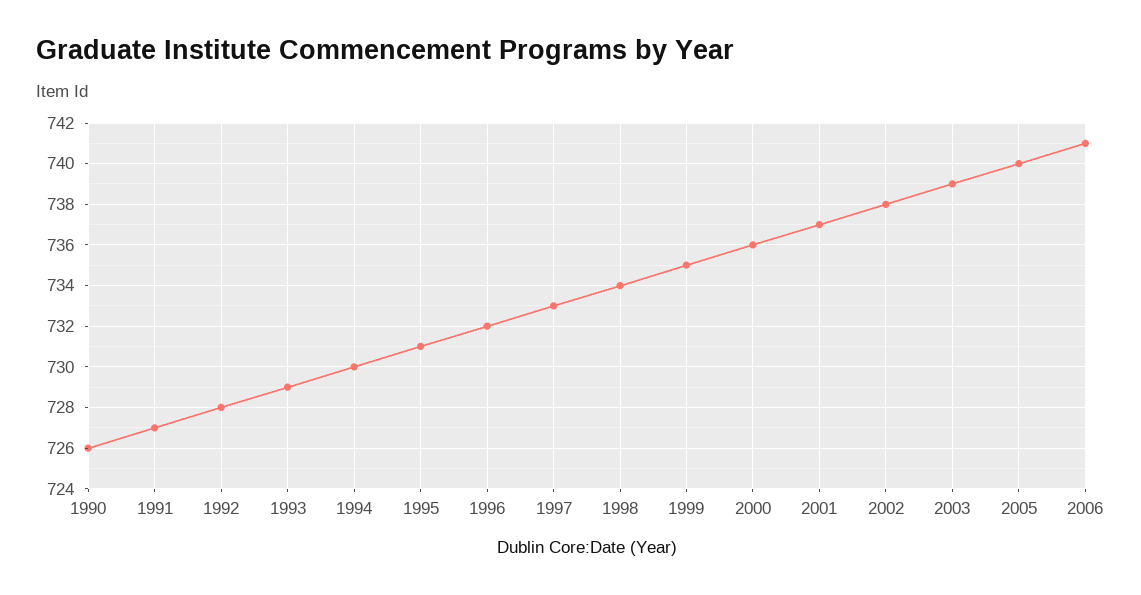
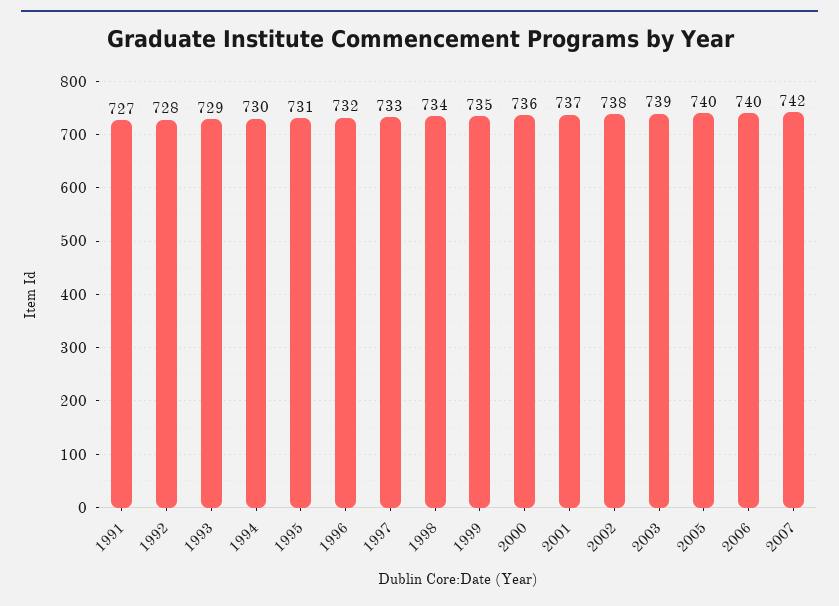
1990: 726 -> none
2006: 741 -> 740
2007: none -> 742

